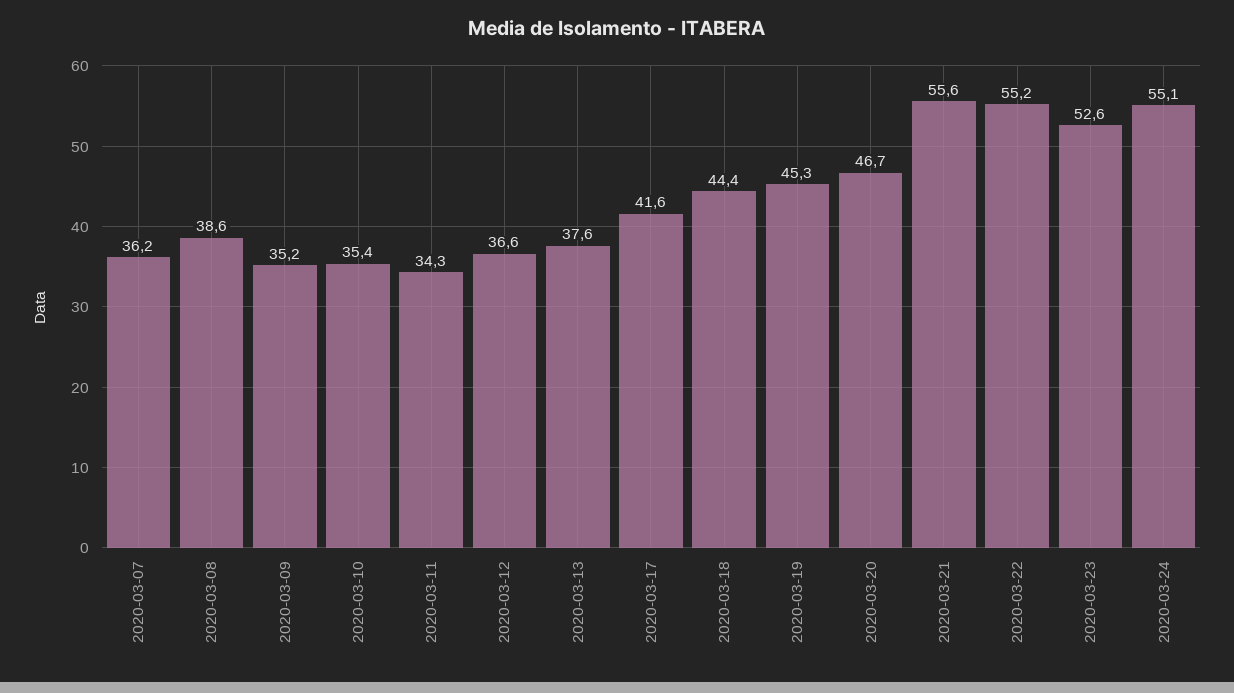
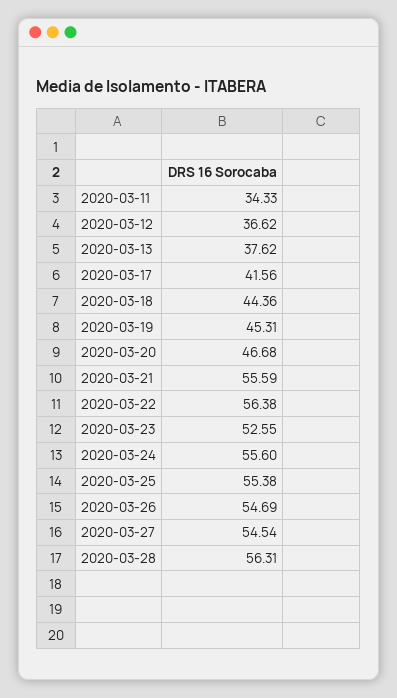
2020-03-07: 36.2 -> none
2020-03-08: 38.6 -> none
2020-03-09: 35.2 -> none
2020-03-10: 35.4 -> none
2020-03-22: 55.2 -> 56.38
2020-03-24: 55.1 -> 55.6
2020-03-25: none -> 55.38
2020-03-26: none -> 54.69
2020-03-27: none -> 54.54
2020-03-28: none -> 56.31

